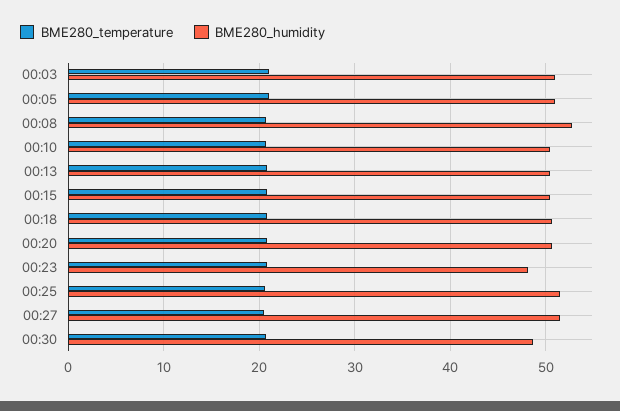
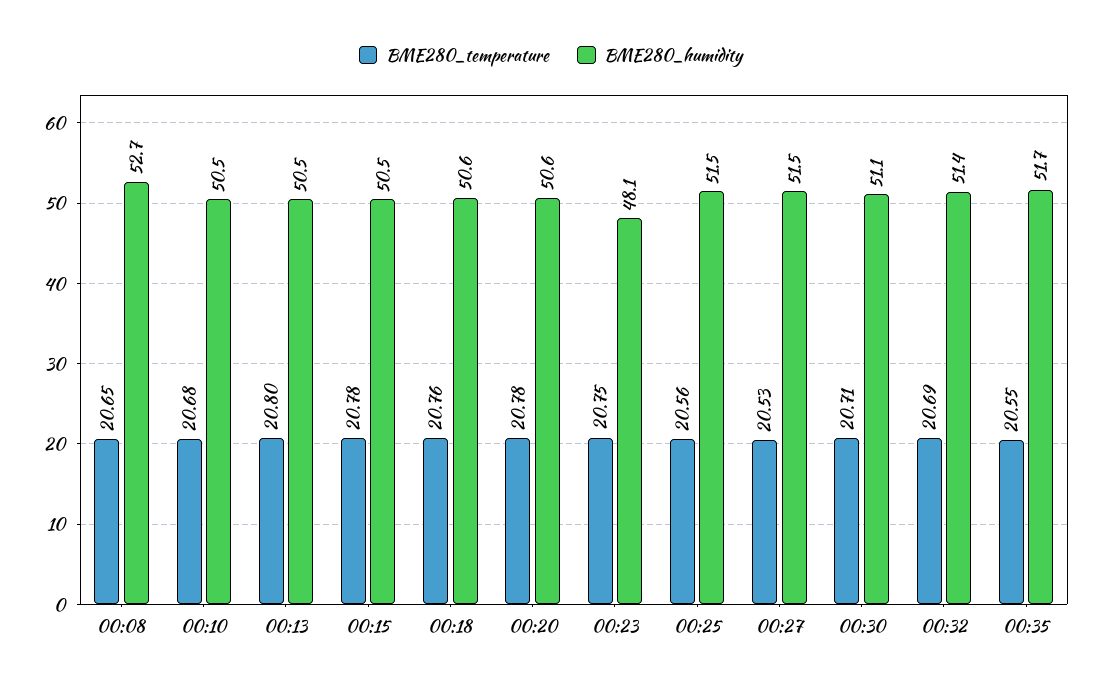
BME280_temperature, 00:03: 21 -> none
BME280_humidity, 00:03: 51 -> none
BME280_temperature, 00:05: 21 -> none
BME280_humidity, 00:05: 51 -> none
BME280_humidity, 00:30: 49 -> 51.1
BME280_temperature, 00:32: none -> 20.69
BME280_humidity, 00:32: none -> 51.4
BME280_temperature, 00:35: none -> 20.55
BME280_humidity, 00:35: none -> 51.7

